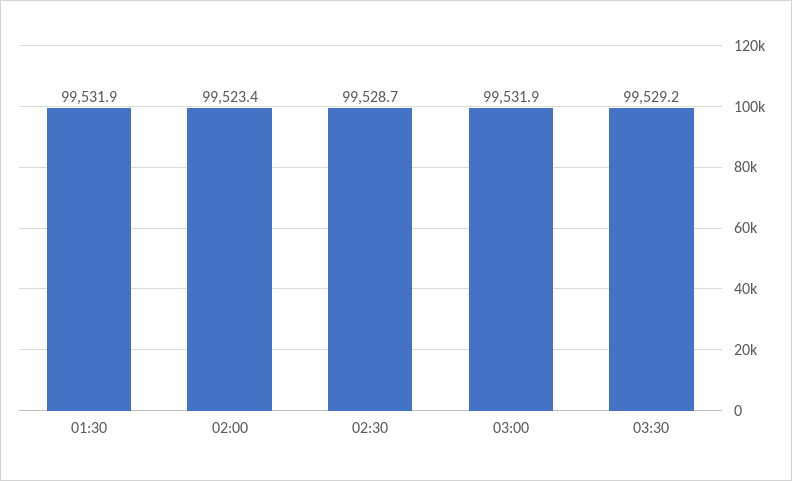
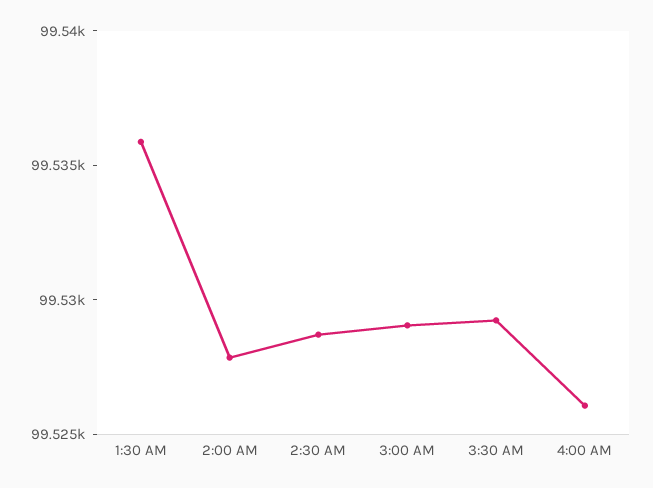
01:30: 99531.9 -> 99536
02:00: 99523.4 -> 99528
03:00: 99531.9 -> 99529
4:00 AM: none -> 99526

